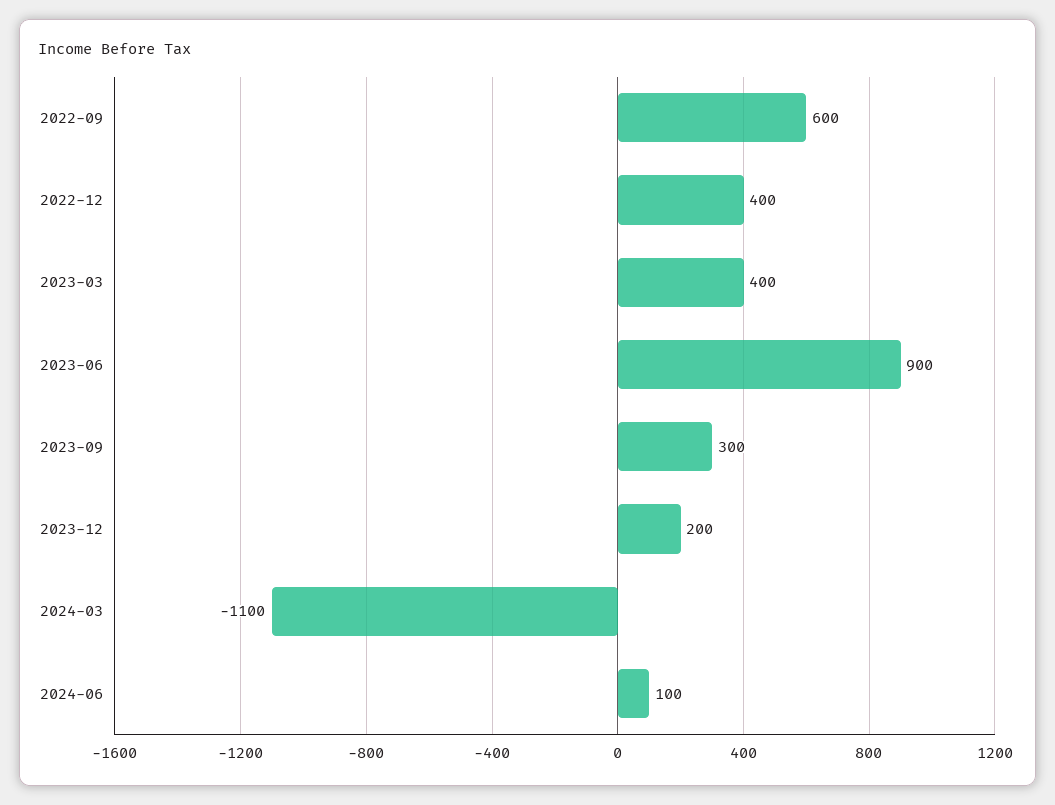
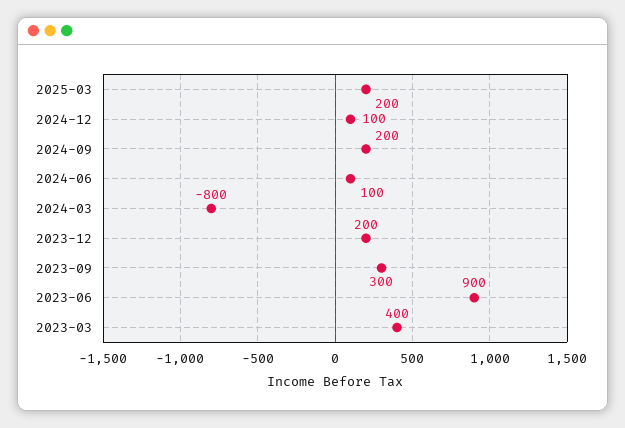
2022-09: 600 -> none
2022-12: 400 -> none
2024-03: -1100 -> -800
2025-03: none -> 200
2024-12: none -> 100
2024-09: none -> 200

